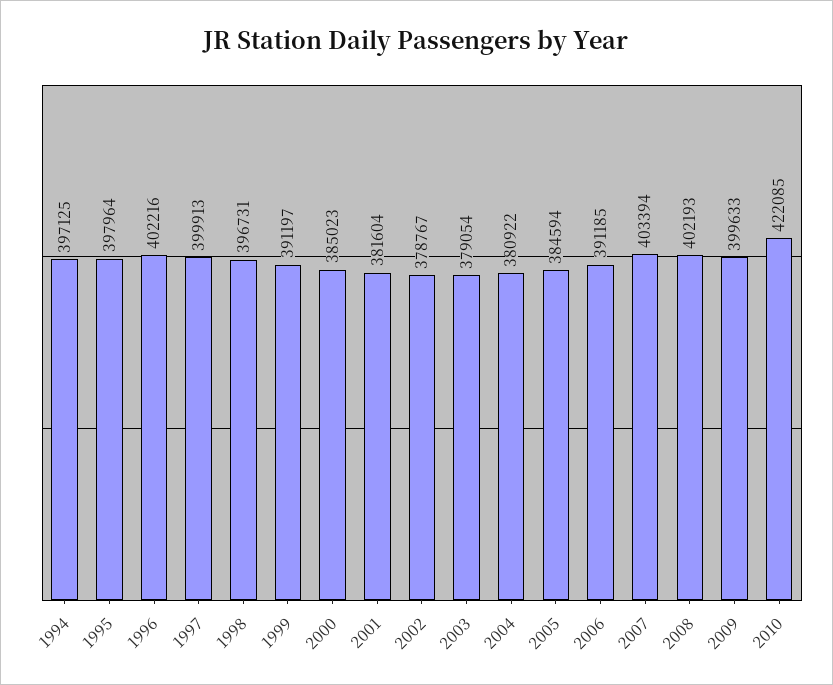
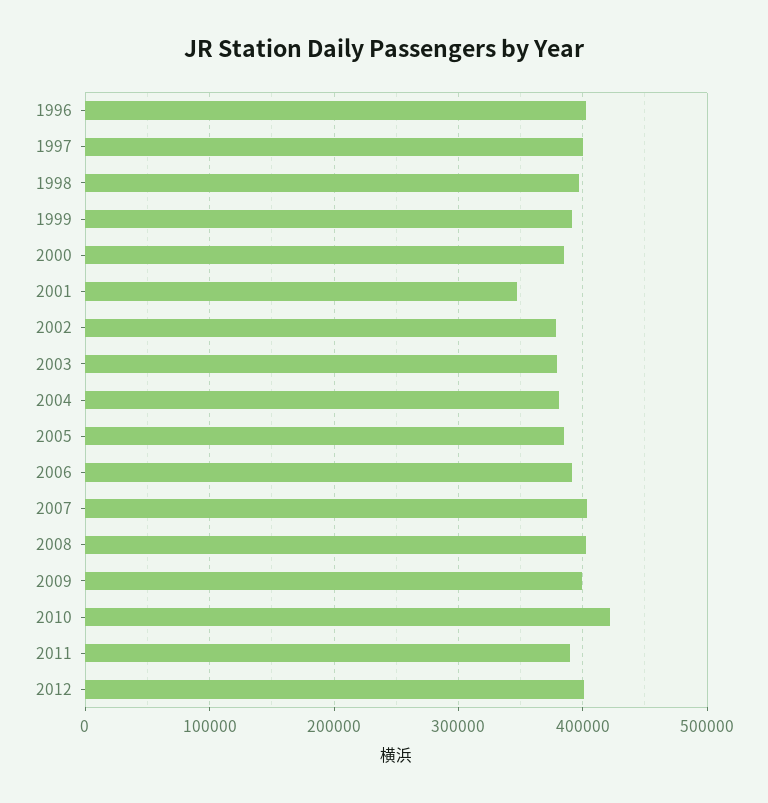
1994: 397125 -> none
1995: 397964 -> none
2001: 381604 -> 350000
2011: none -> 390000
2012: none -> 400000

